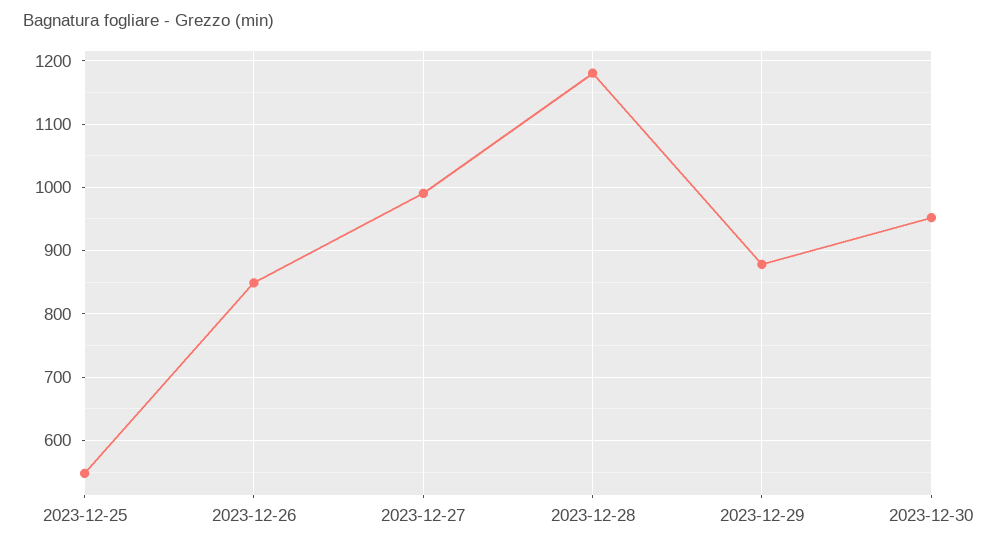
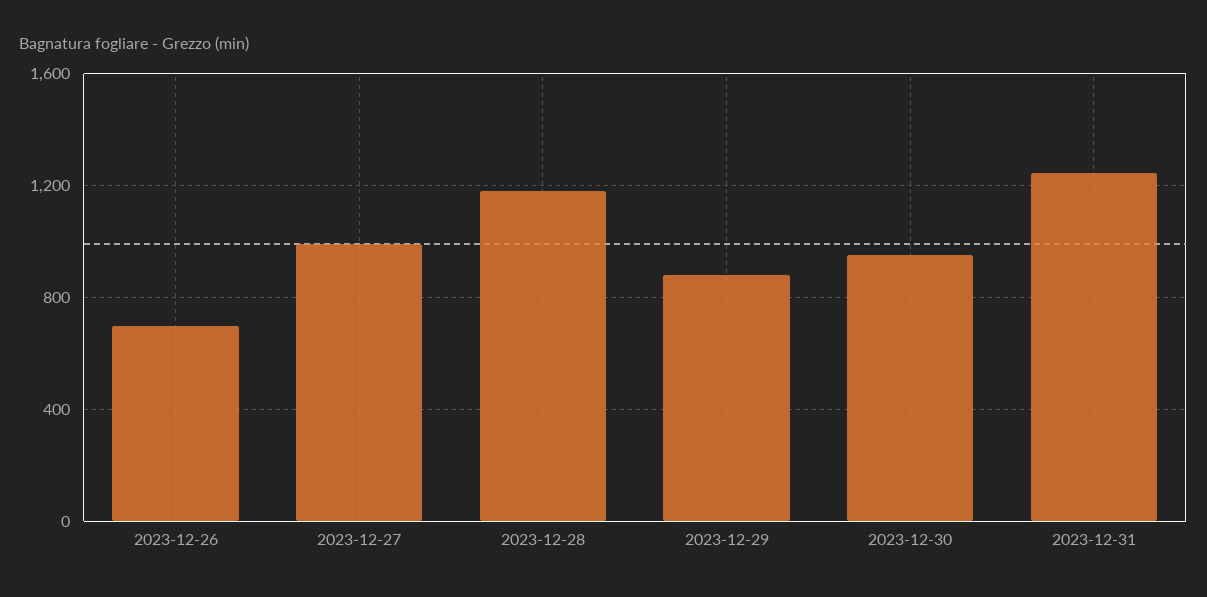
2023-12-25: 550 -> none
2023-12-26: 850 -> 700
2023-12-31: none -> 1250

